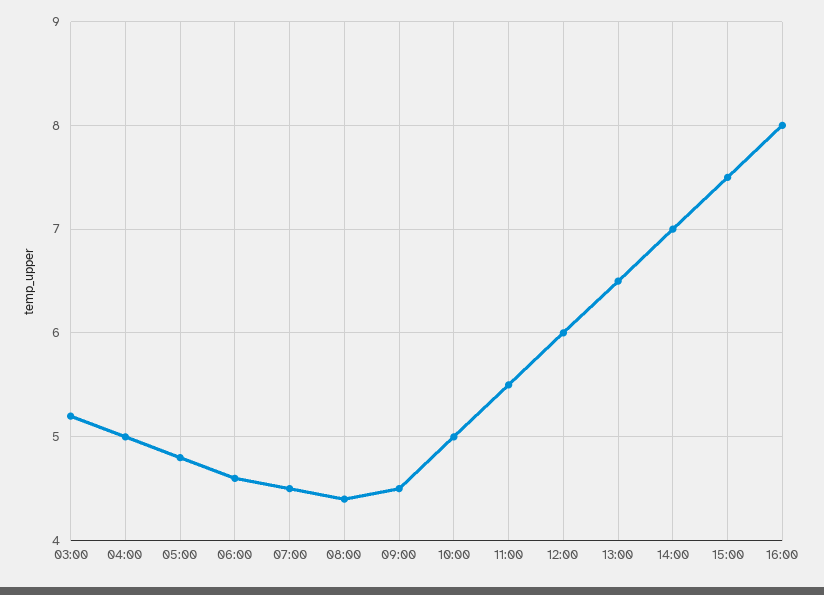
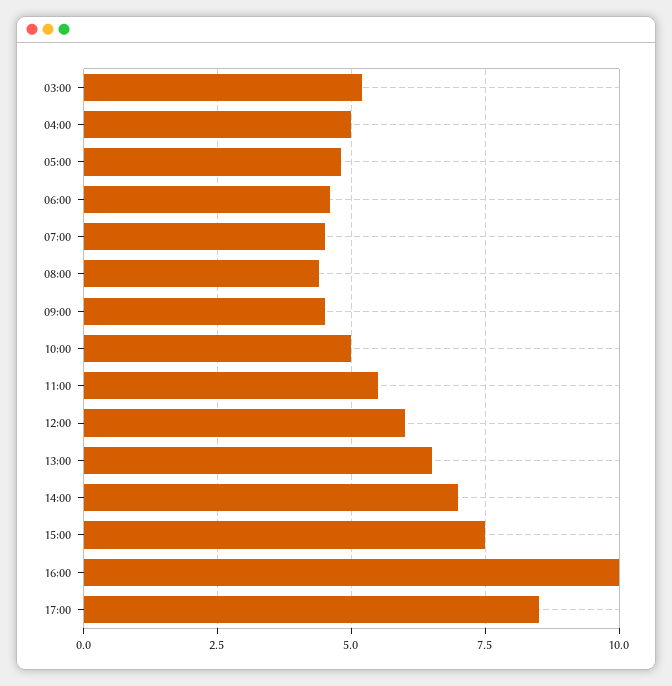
16:00: 8 -> 10
17:00: none -> 8.5

